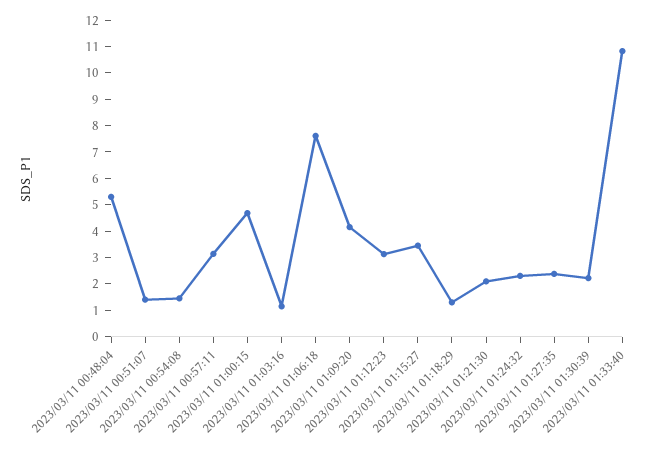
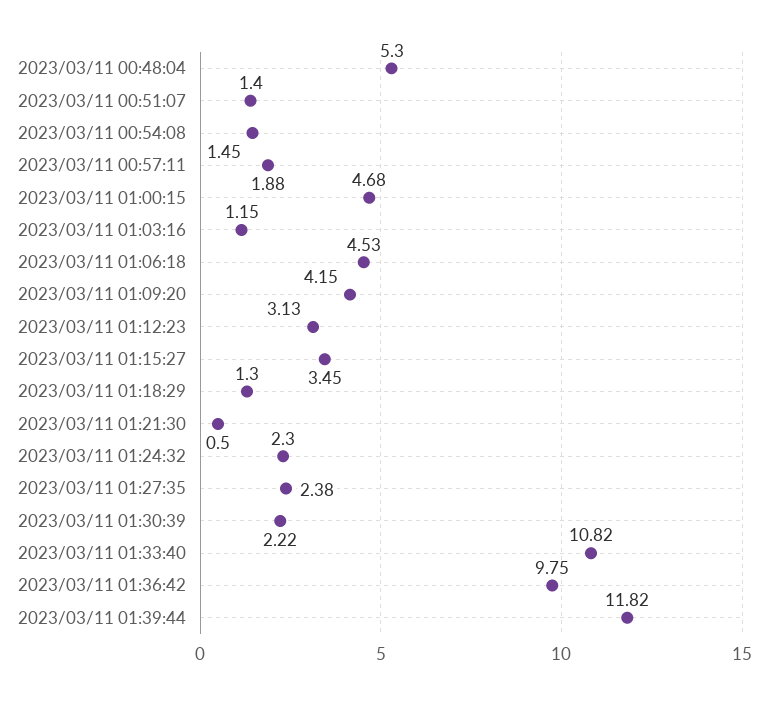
2023/03/11 00:57:11: 3 -> 1.88
2023/03/11 01:06:18: 7.5 -> 4.53
2023/03/11 01:21:30: 2 -> 0.5
2023/03/11 01:36:42: none -> 9.75
2023/03/11 01:39:44: none -> 11.82

